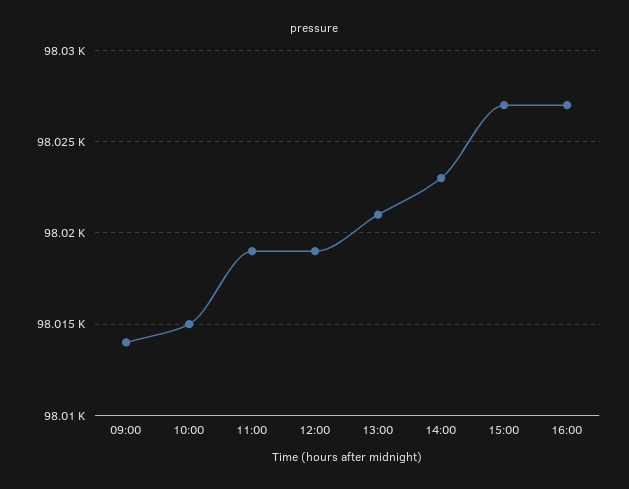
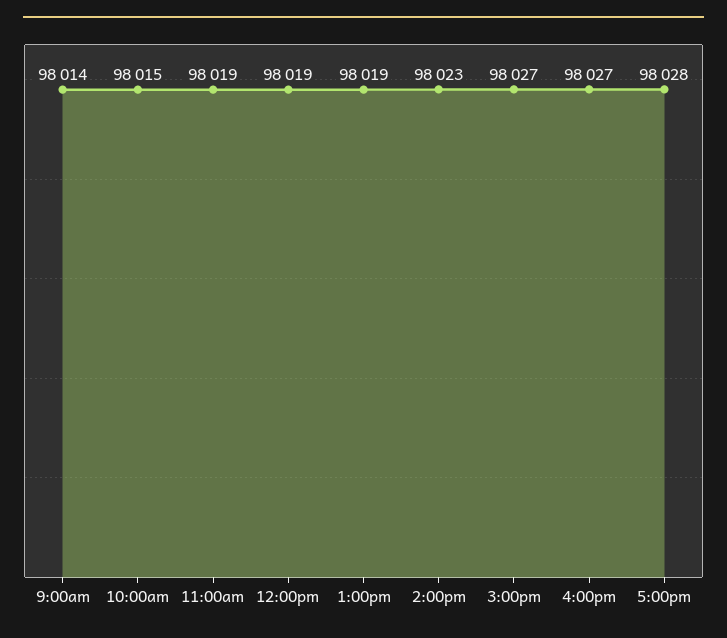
13:00: 98021 -> 98019
5:00pm: none -> 98028

